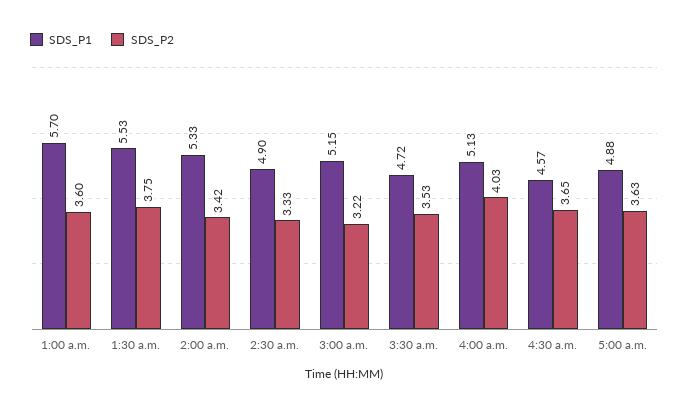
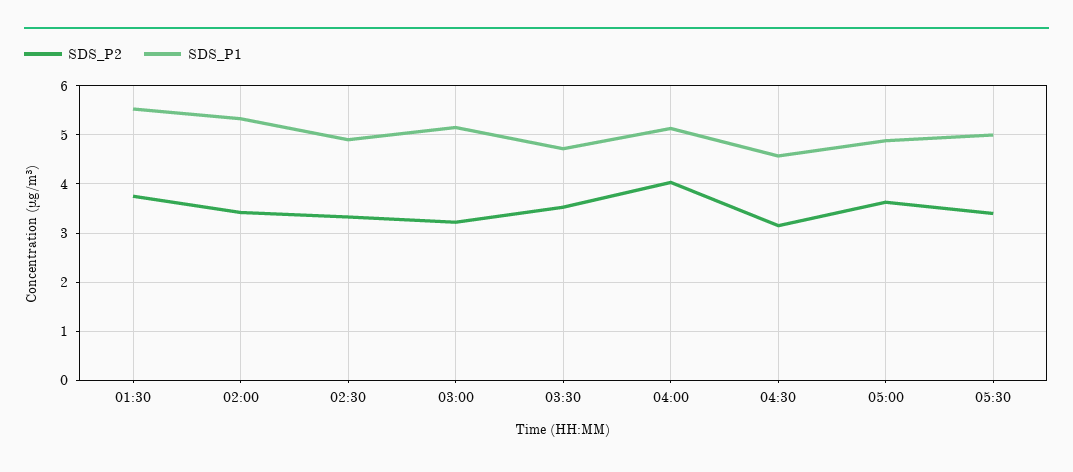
SDS_P1, 1:00 a.m.: 5.7 -> none
SDS_P2, 1:00 a.m.: 3.6 -> none
SDS_P2, 4:30 a.m.: 3.65 -> 3.2
SDS_P2, 05:30: none -> 3.4
SDS_P1, 05:30: none -> 5

